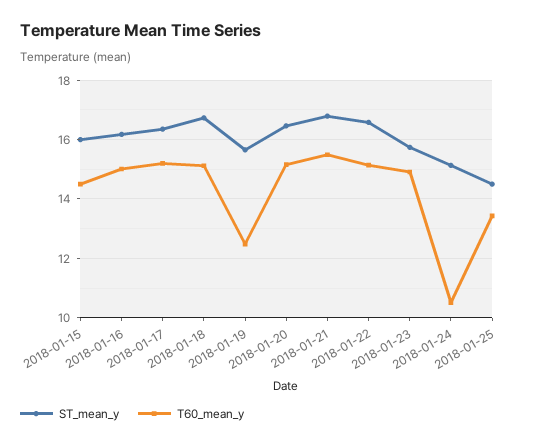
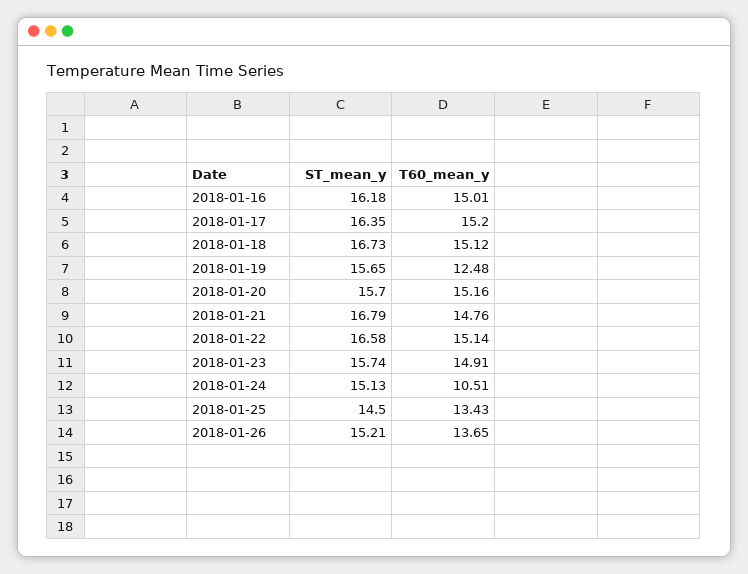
ST_mean_y, 2018-01-15: 16 -> none
T60_mean_y, 2018-01-15: 14.5 -> none
ST_mean_y, 2018-01-20: 16.5 -> 15.7
T60_mean_y, 2018-01-21: 15.5 -> 14.76
ST_mean_y, 2018-01-26: none -> 15.21
T60_mean_y, 2018-01-26: none -> 13.65

